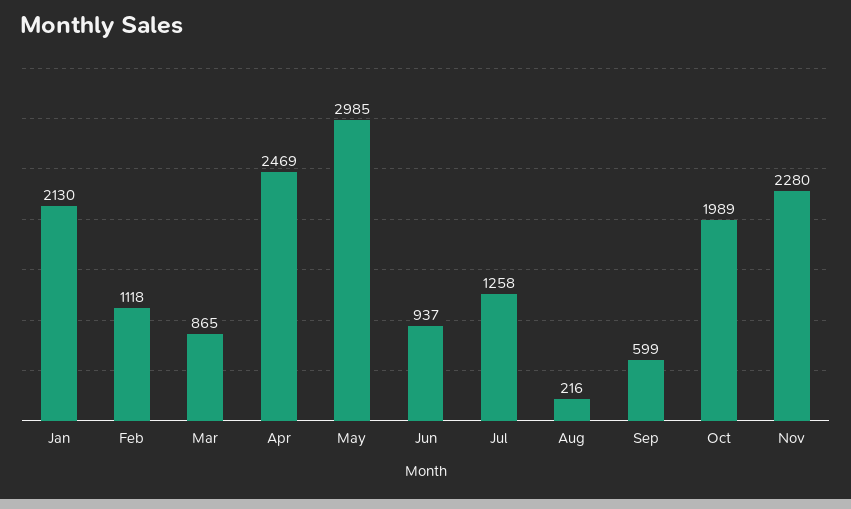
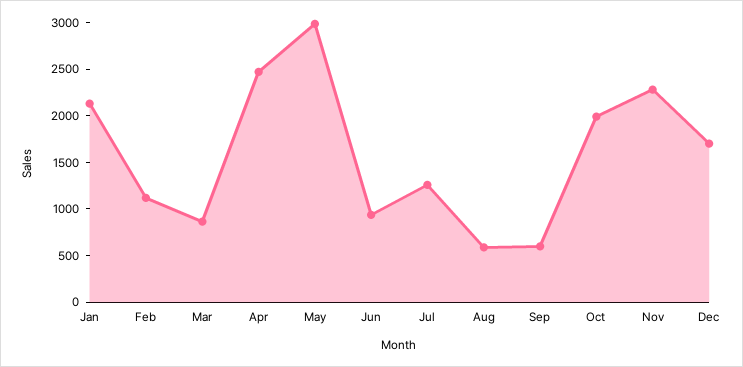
Aug: 216 -> 600
Dec: none -> 1700

